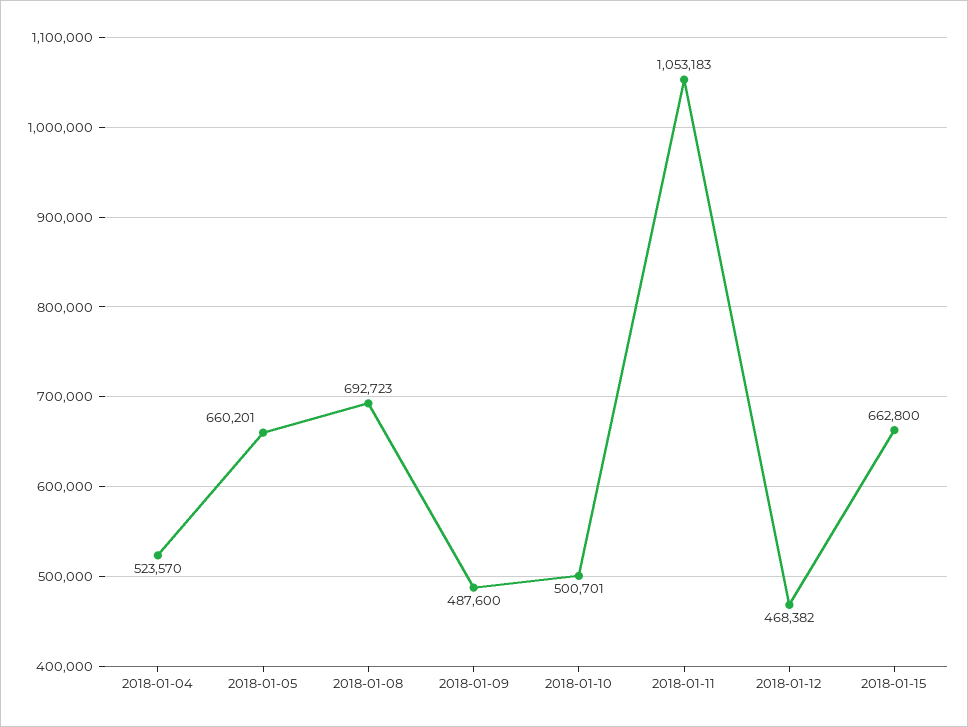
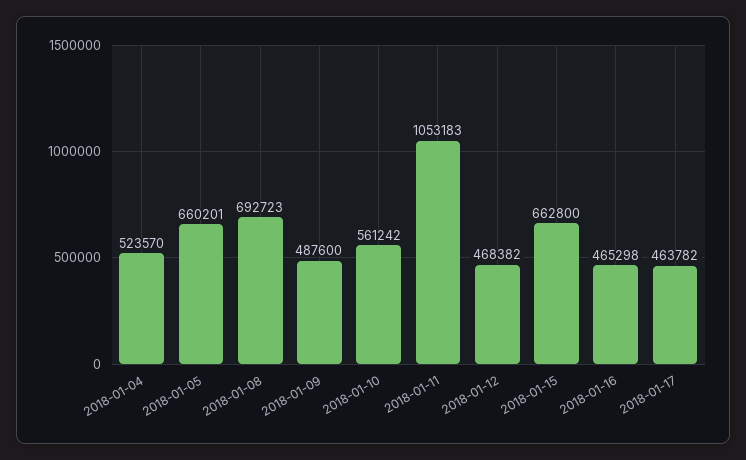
2018-01-10: 500701 -> 561242
2018-01-16: none -> 465298
2018-01-17: none -> 463782

